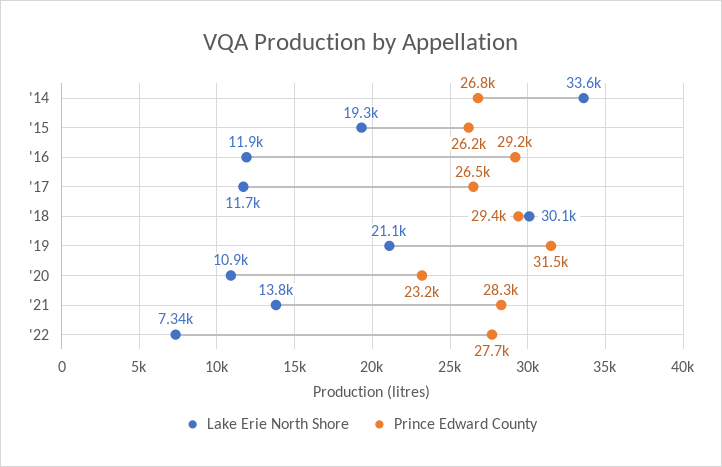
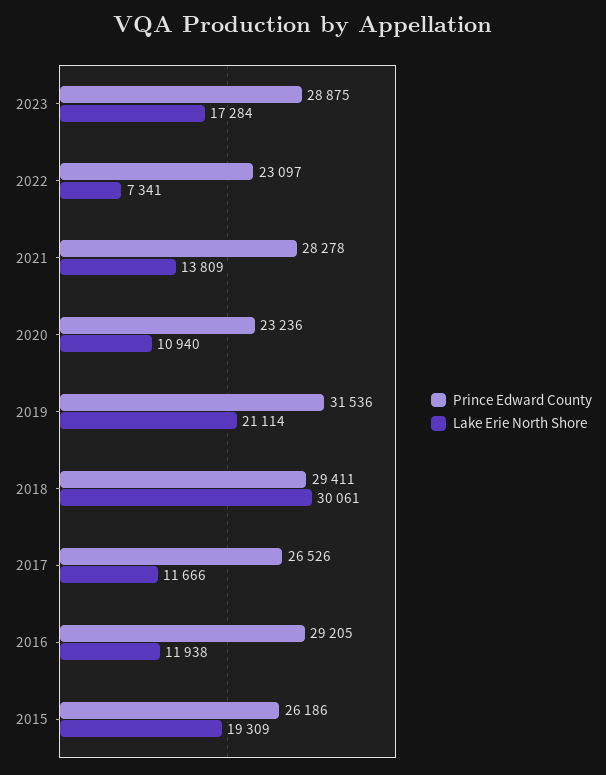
Lake Erie North Shore, '14: 33600 -> none
Prince Edward County, '14: 26800 -> none
Prince Edward County, '22: 27700 -> 23097
Prince Edward County, 2023: none -> 28875
Lake Erie North Shore, 2023: none -> 17284

